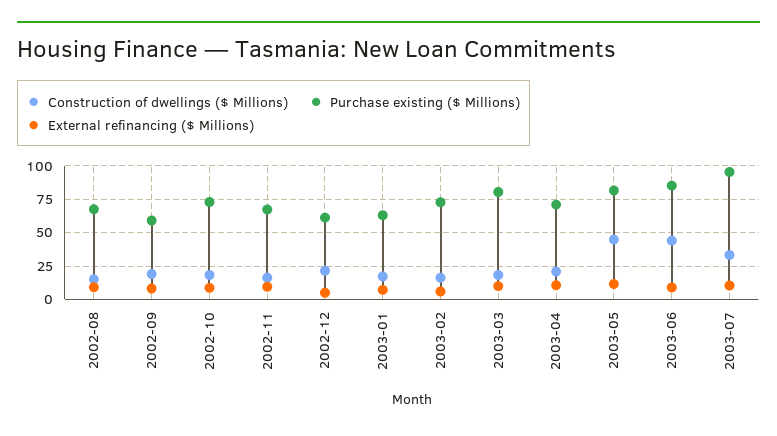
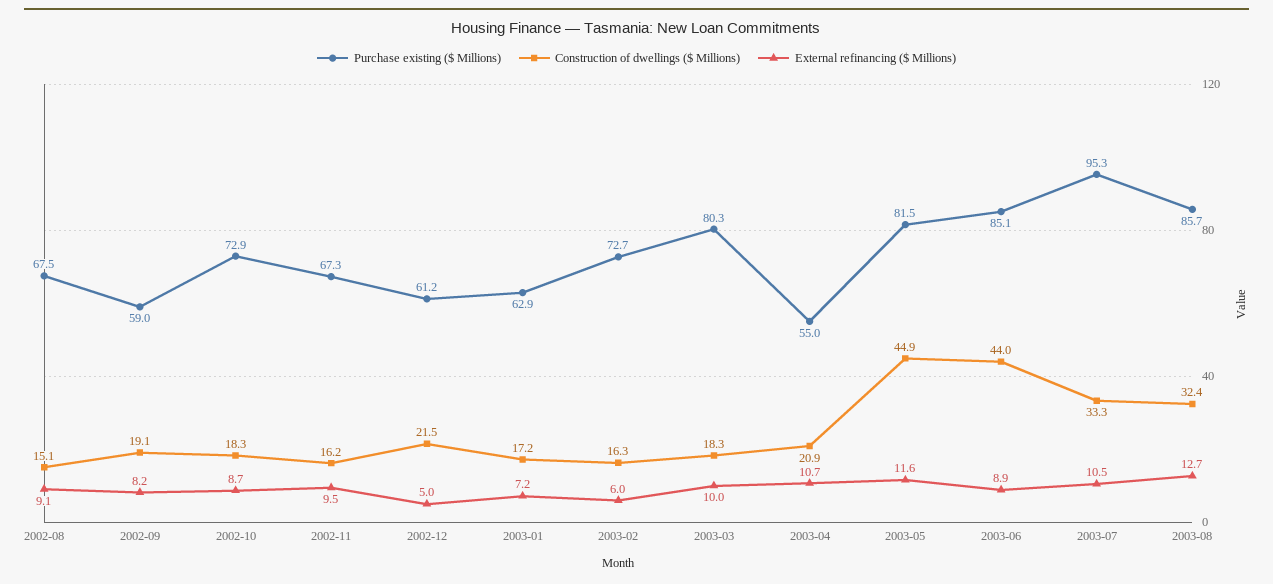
Purchase existing ($ Millions), 2003-04: 70 -> 55
Purchase existing ($ Millions), 2003-08: none -> 85.7
Construction of dwellings ($ Millions), 2003-08: none -> 32.4
External refinancing ($ Millions), 2003-08: none -> 12.7

